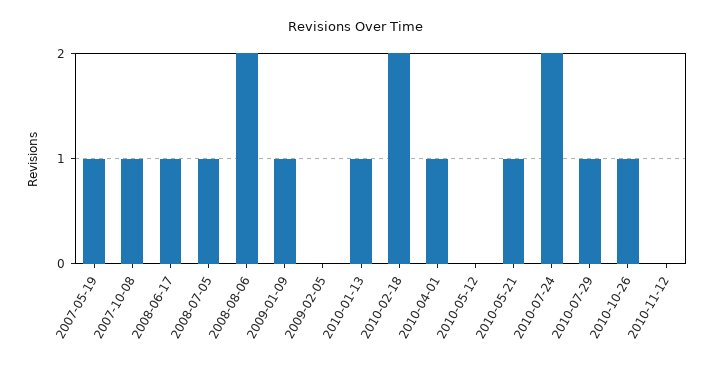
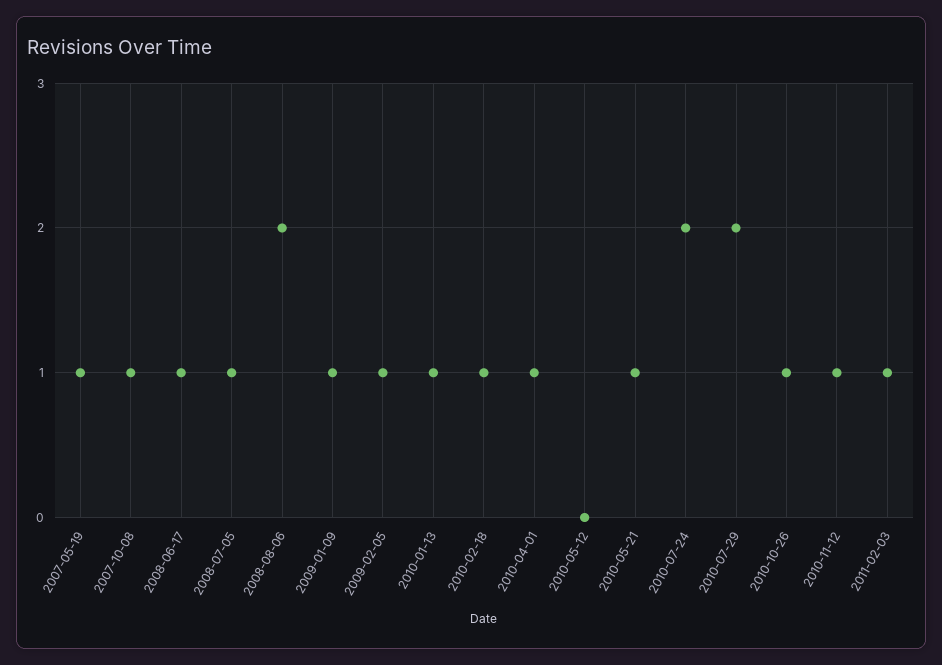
2009-02-05: 0 -> 1
2010-02-18: 2 -> 1
2010-07-29: 1 -> 2
2010-11-12: 0 -> 1
2011-02-03: none -> 1

